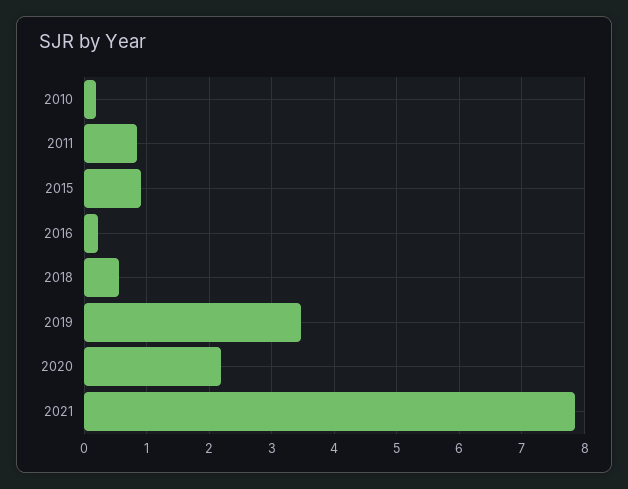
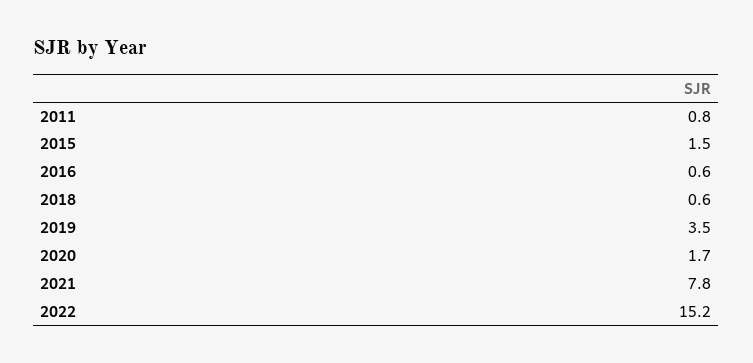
2010: 0.2 -> none
2015: 0.9 -> 1.5
2016: 0.2 -> 0.6
2020: 2.2 -> 1.7
2022: none -> 15.2

